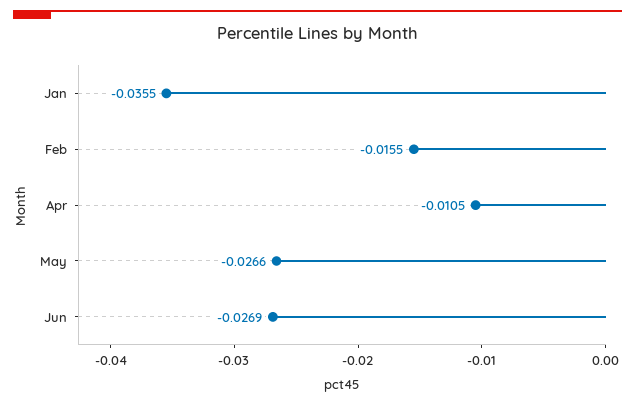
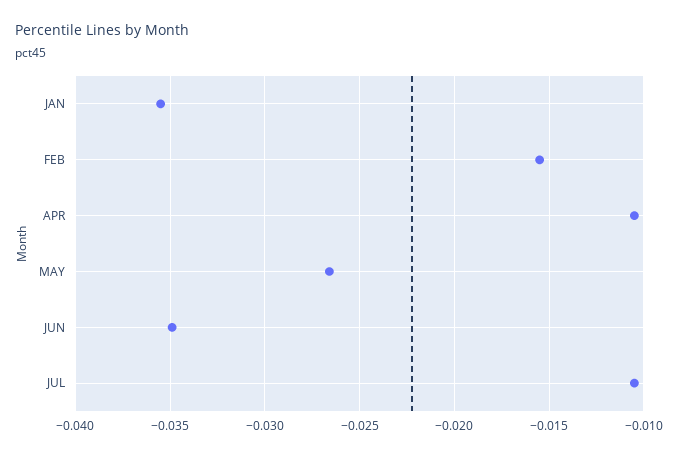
Jun: -0.0269 -> -0.035
JUL: none -> -0.0105

